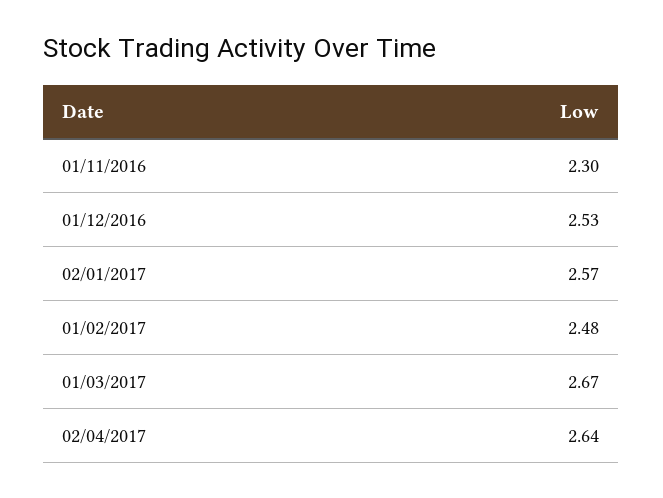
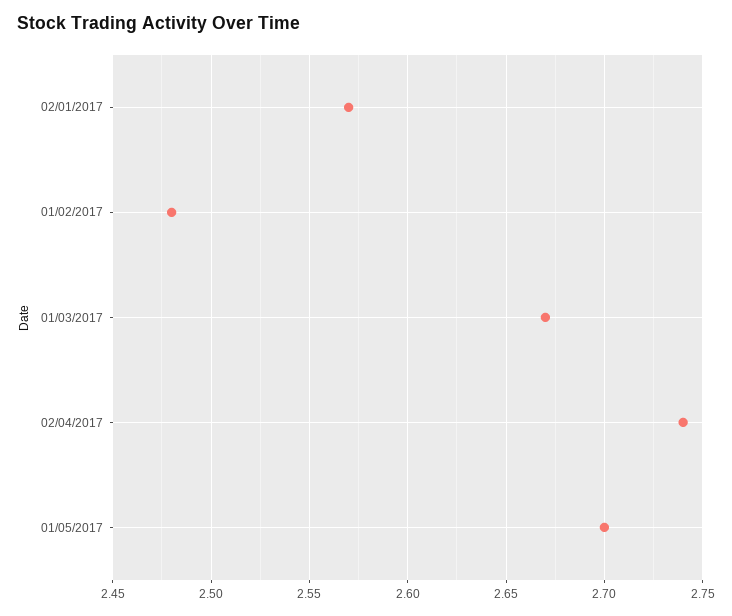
01/11/2016: 2.3 -> none
01/12/2016: 2.53 -> none
02/04/2017: 2.64 -> 2.74
01/05/2017: none -> 2.7

